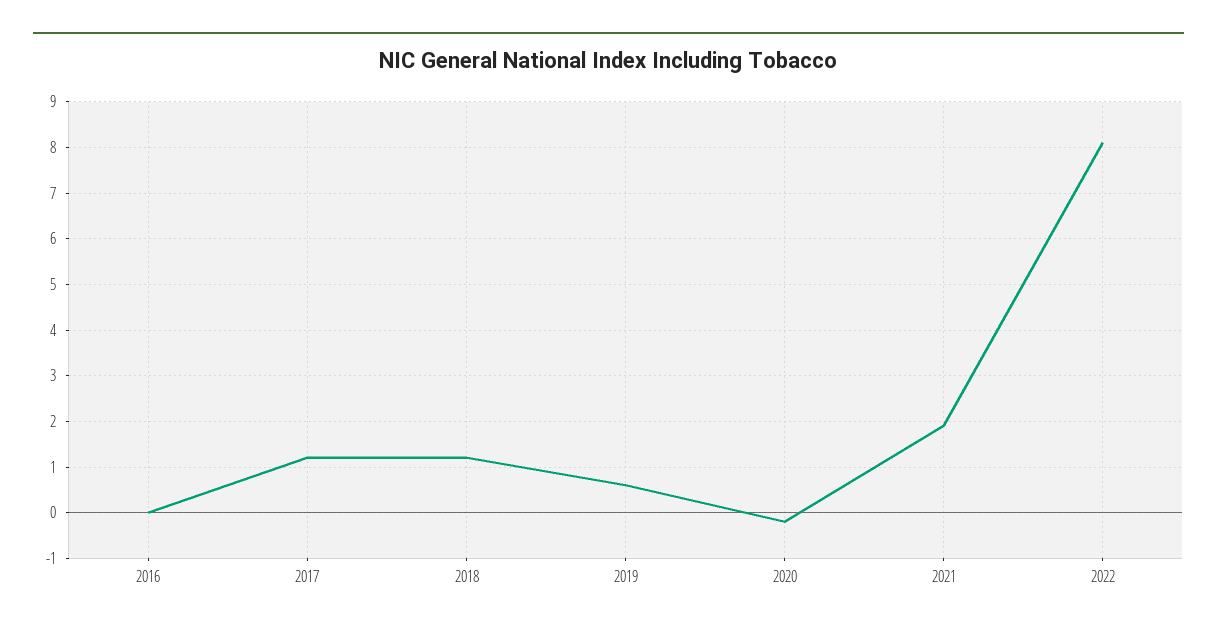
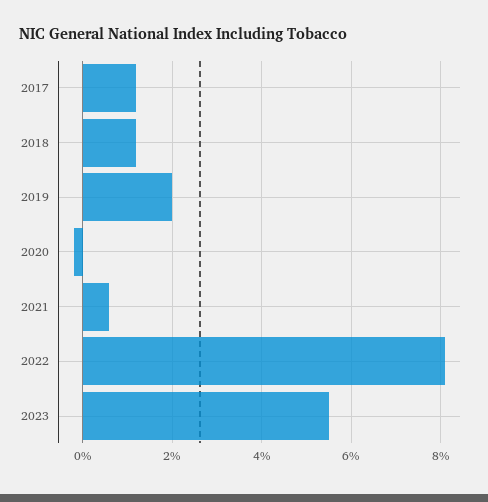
2016: 0 -> none
2019: 0.5 -> 2
2021: 2 -> 0.5
2023: none -> 5.5

